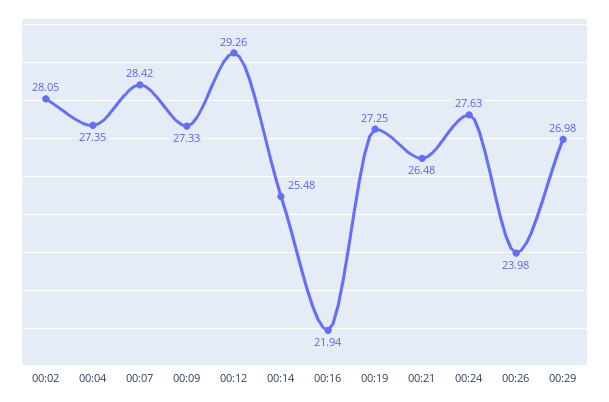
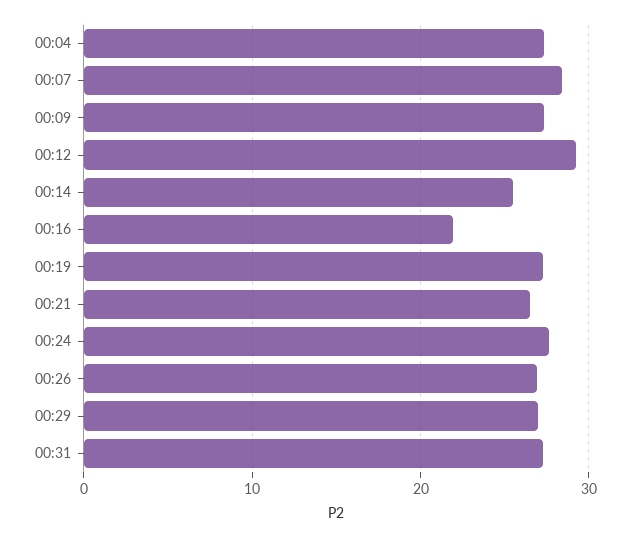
00:02: 28.05 -> none
00:26: 23.98 -> 27
00:31: none -> 27

